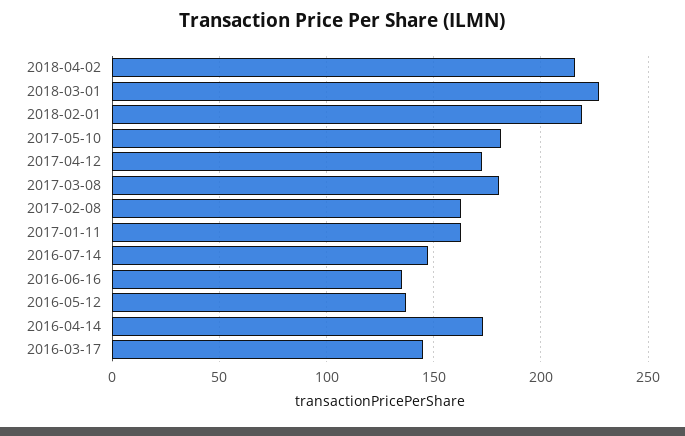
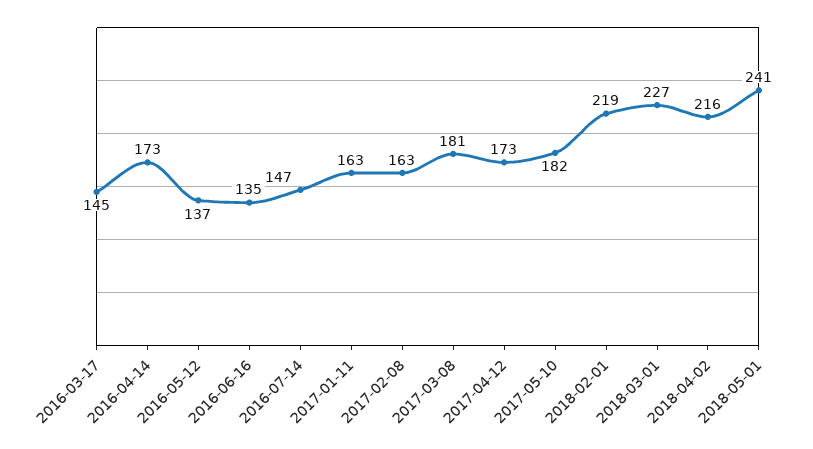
2018-05-01: none -> 241

